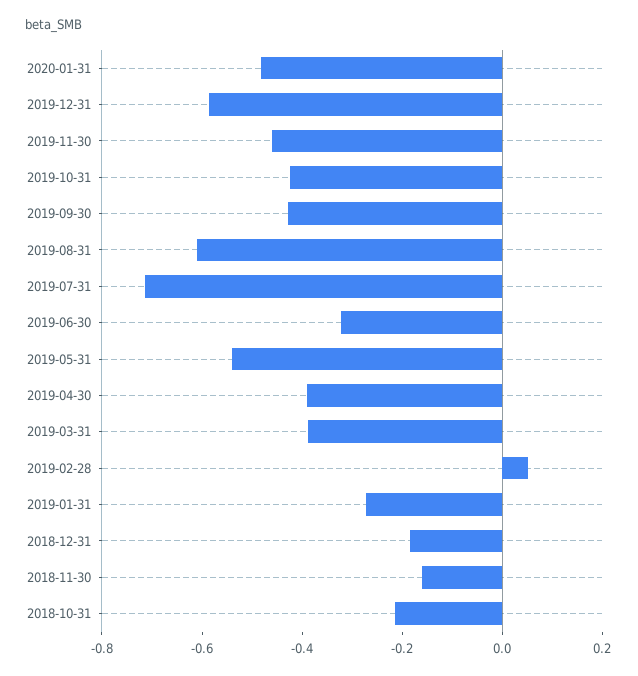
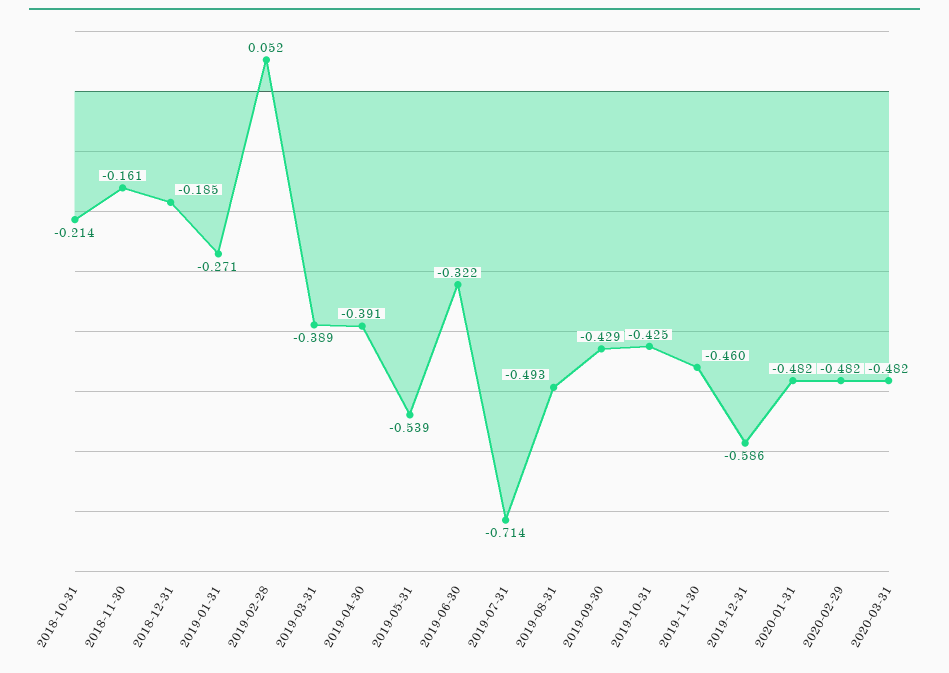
2019-08-31: -0.6 -> -0.493
2020-02-29: none -> -0.482
2020-03-31: none -> -0.482

